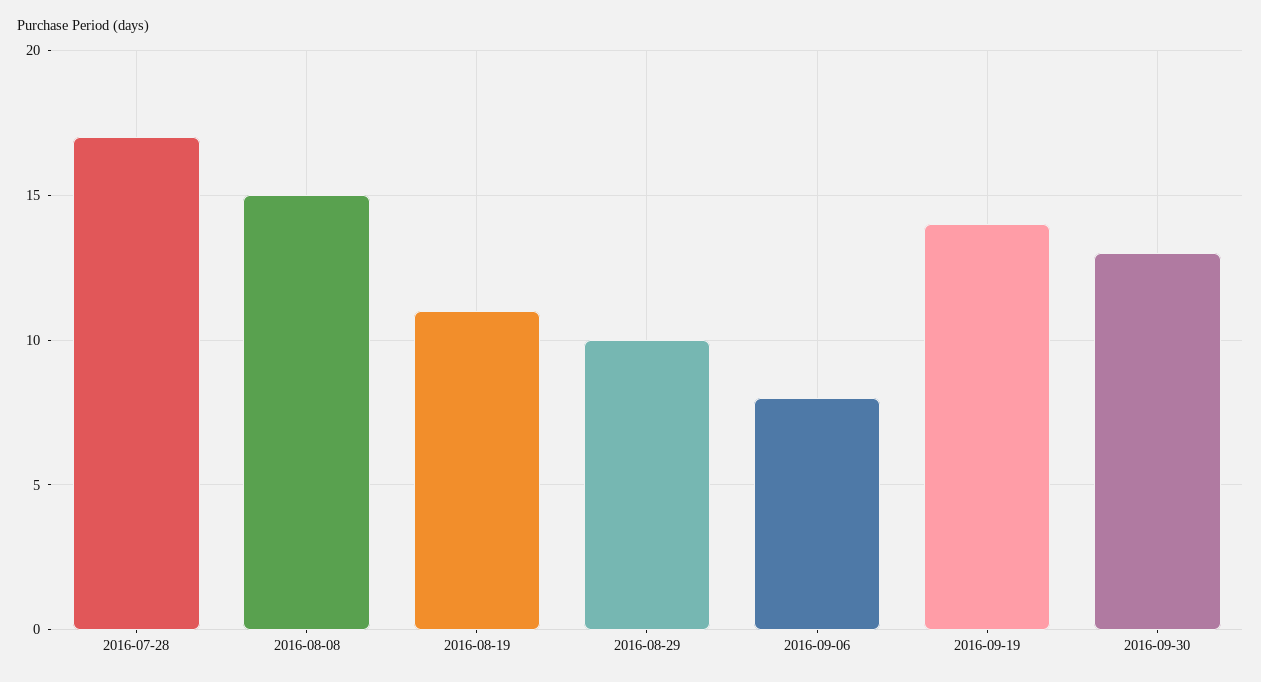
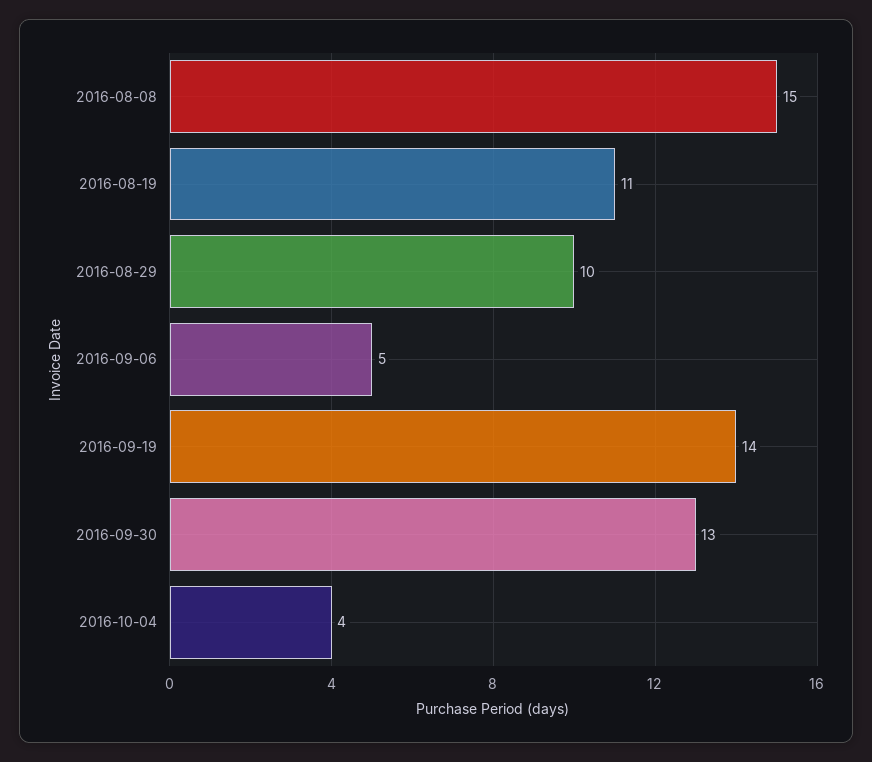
2016-07-28: 17 -> none
2016-09-06: 8 -> 5
2016-10-04: none -> 4

